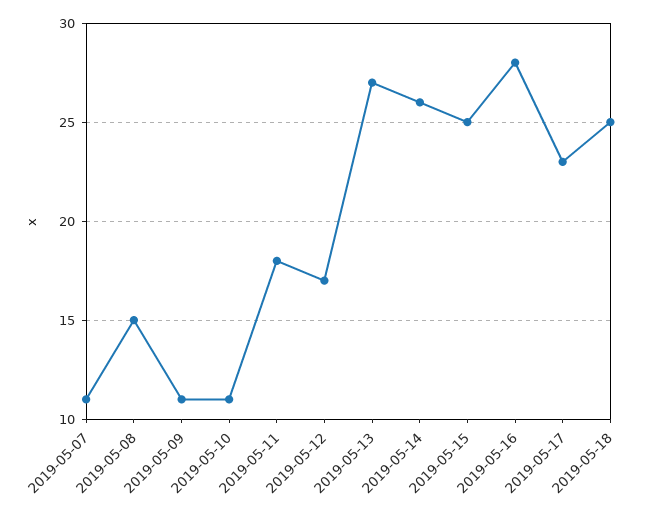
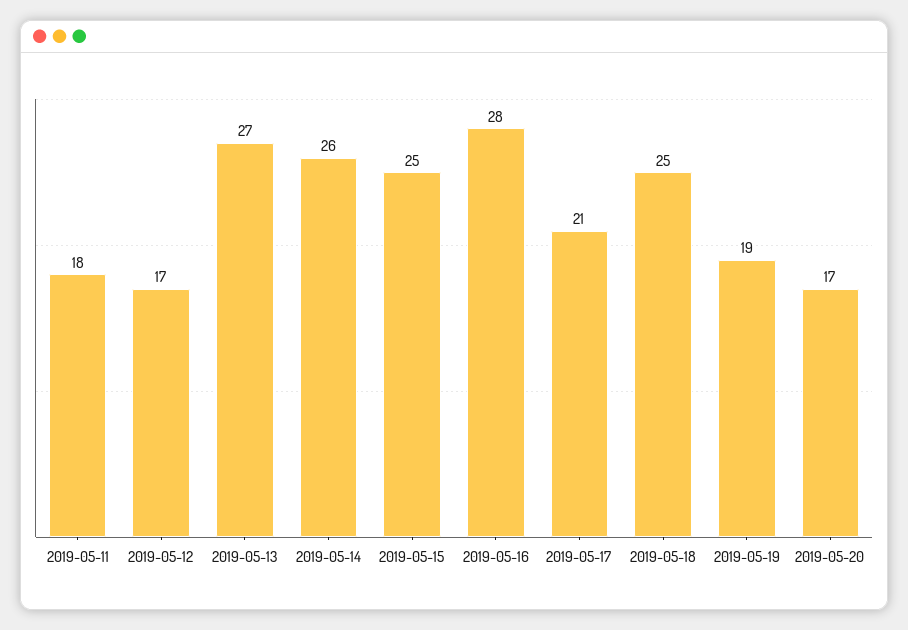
2019-05-07: 11 -> none
2019-05-08: 15 -> none
2019-05-09: 11 -> none
2019-05-10: 11 -> none
2019-05-17: 23 -> 21
2019-05-19: none -> 19
2019-05-20: none -> 17

